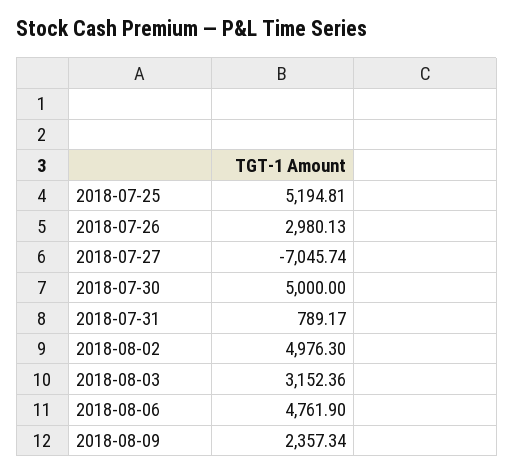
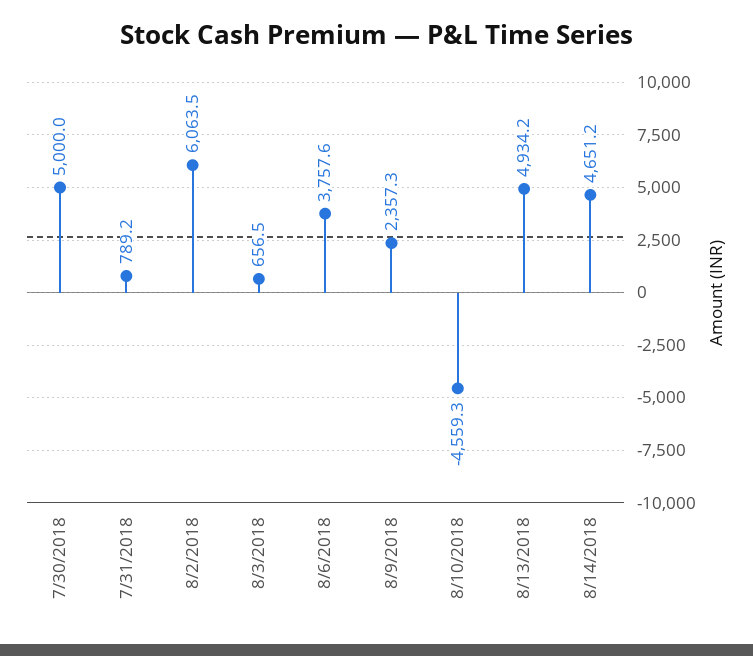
2018-07-25: 5194.81 -> none
2018-07-26: 2980.13 -> none
2018-07-27: -7045.74 -> none
2018-08-02: 4976.3 -> 6063.5
2018-08-03: 3152.36 -> 656.5
2018-08-06: 4761.9 -> 3757.6
8/10/2018: none -> -4559.3
8/13/2018: none -> 4934.2
8/14/2018: none -> 4651.2

